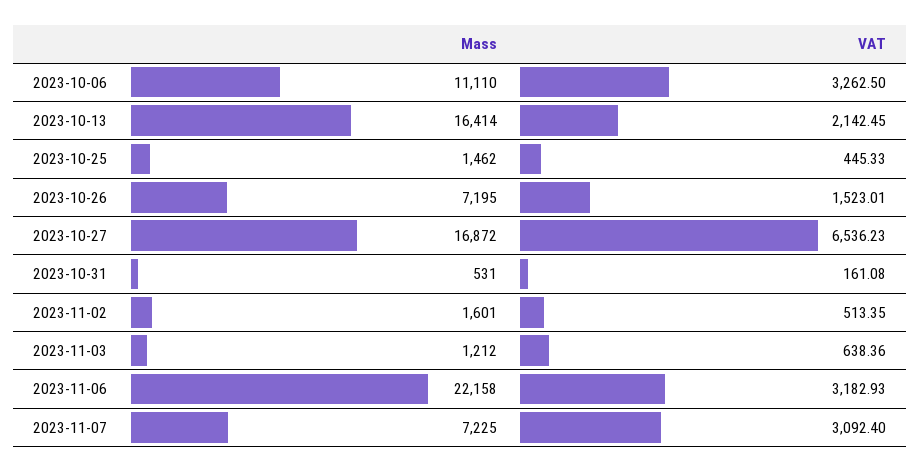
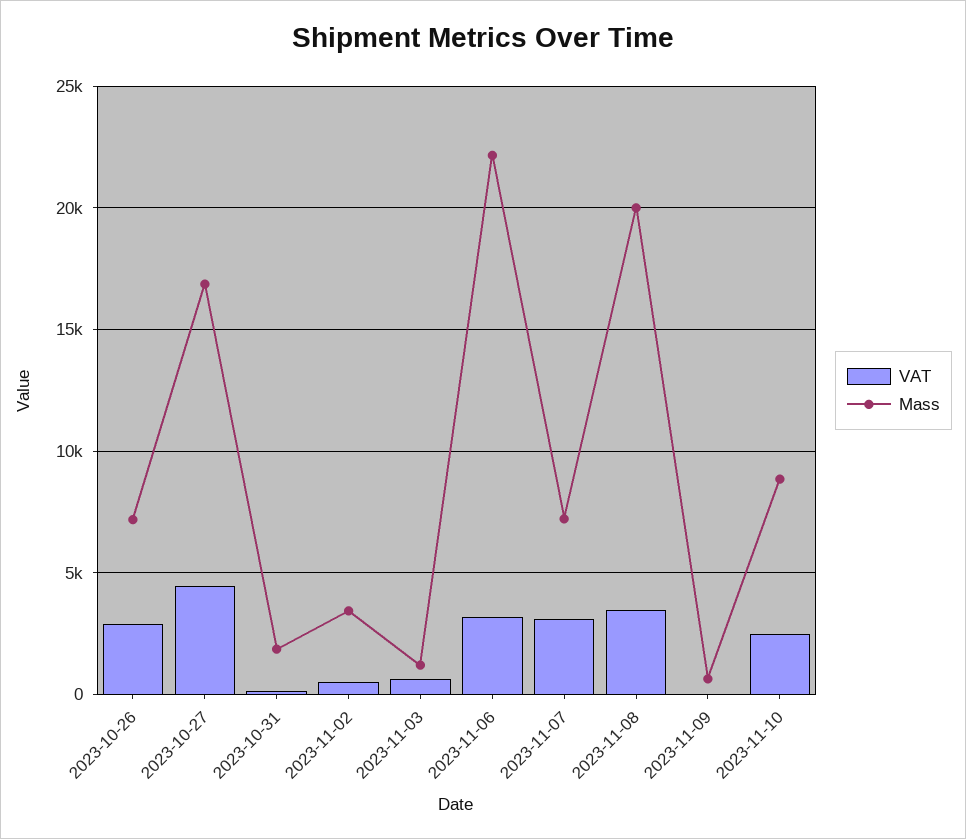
Mass, 2023-10-06: 11110 -> none
VAT, 2023-10-06: 3262.5 -> none
Mass, 2023-10-13: 16414 -> none
VAT, 2023-10-13: 2142.45 -> none
Mass, 2023-10-25: 1462 -> none
VAT, 2023-10-25: 445.33 -> none
VAT, 2023-10-26: 1523.01 -> 3000
VAT, 2023-10-27: 6536.23 -> 4500
Mass, 2023-10-31: 531 -> 2000
Mass, 2023-11-02: 1601 -> 3500
VAT, 2023-11-08: none -> 3500
Mass, 2023-11-08: none -> 20000
VAT, 2023-11-09: none -> 0
Mass, 2023-11-09: none -> 500
VAT, 2023-11-10: none -> 2500
Mass, 2023-11-10: none -> 9000

